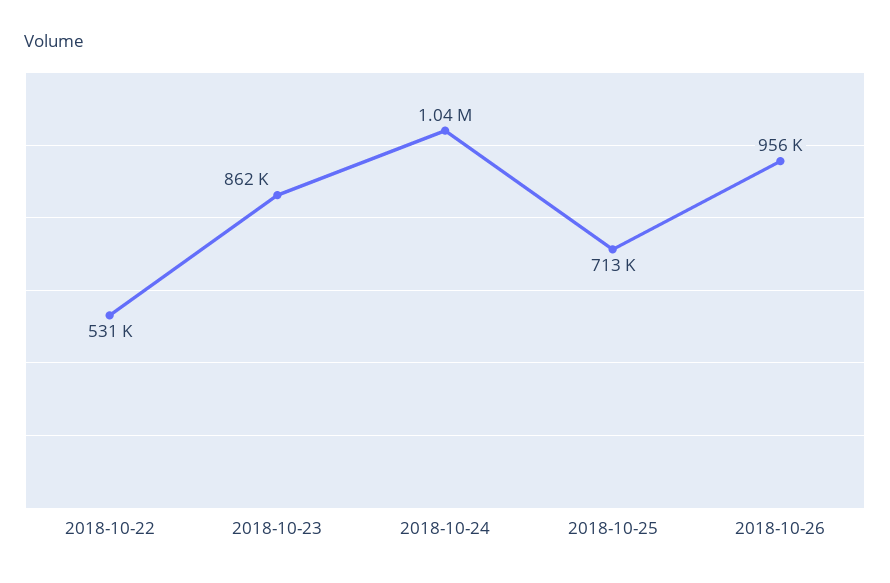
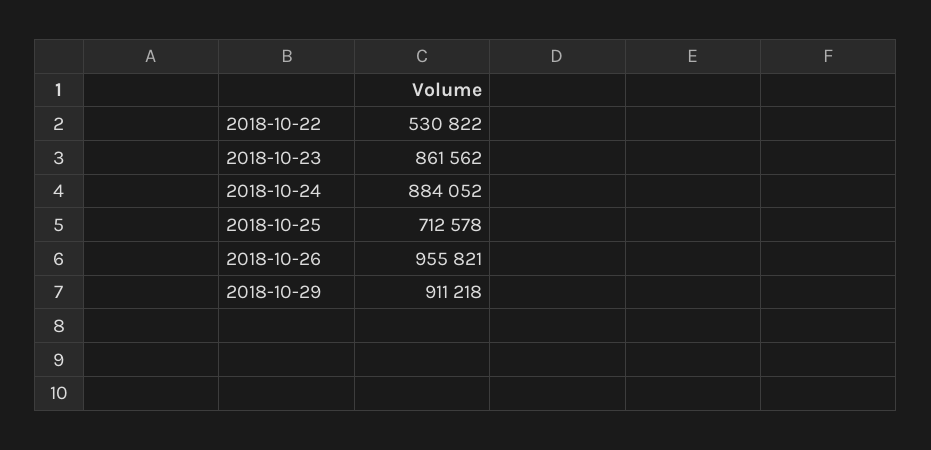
2018-10-24: 1040000 -> 884052
2018-10-29: none -> 911218

